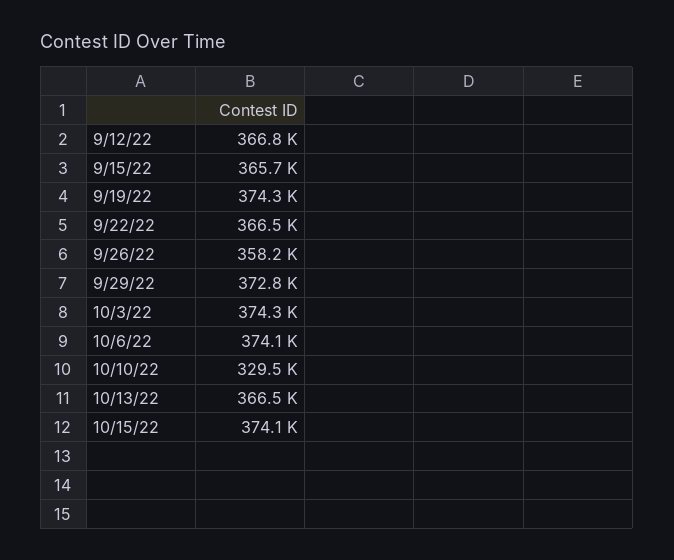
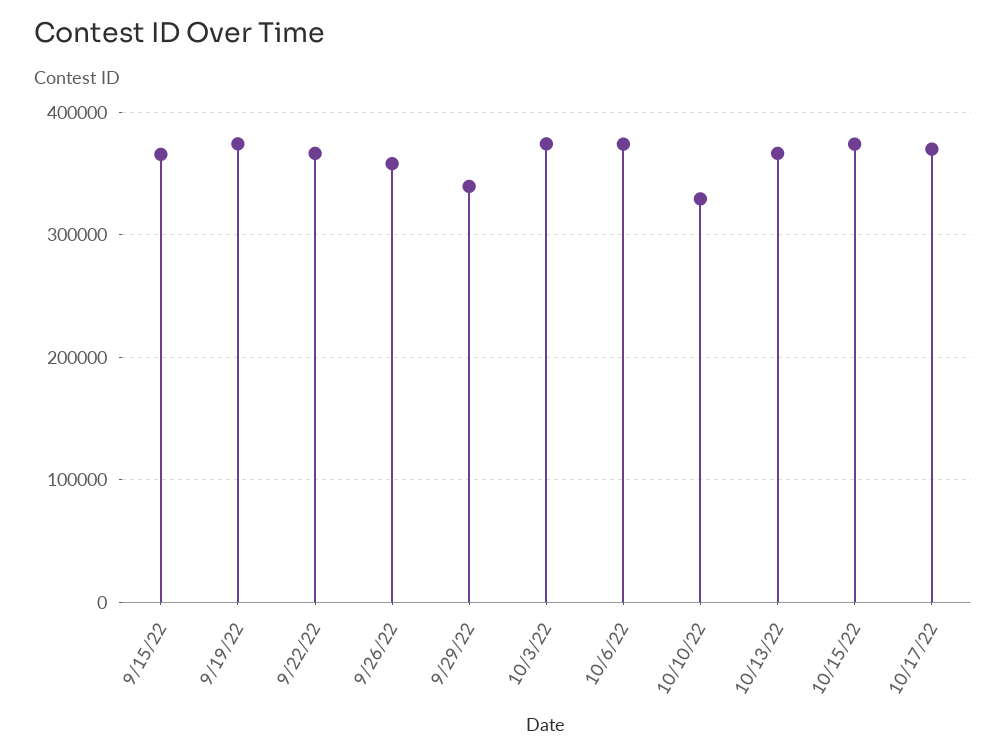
9/12/22: 366800 -> none
9/29/22: 372800 -> 340000
10/17/22: none -> 370000

